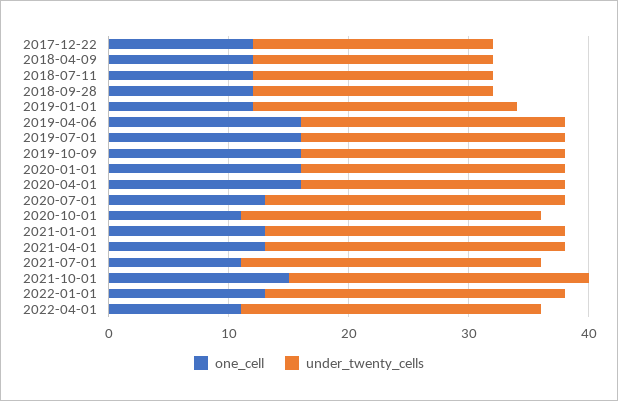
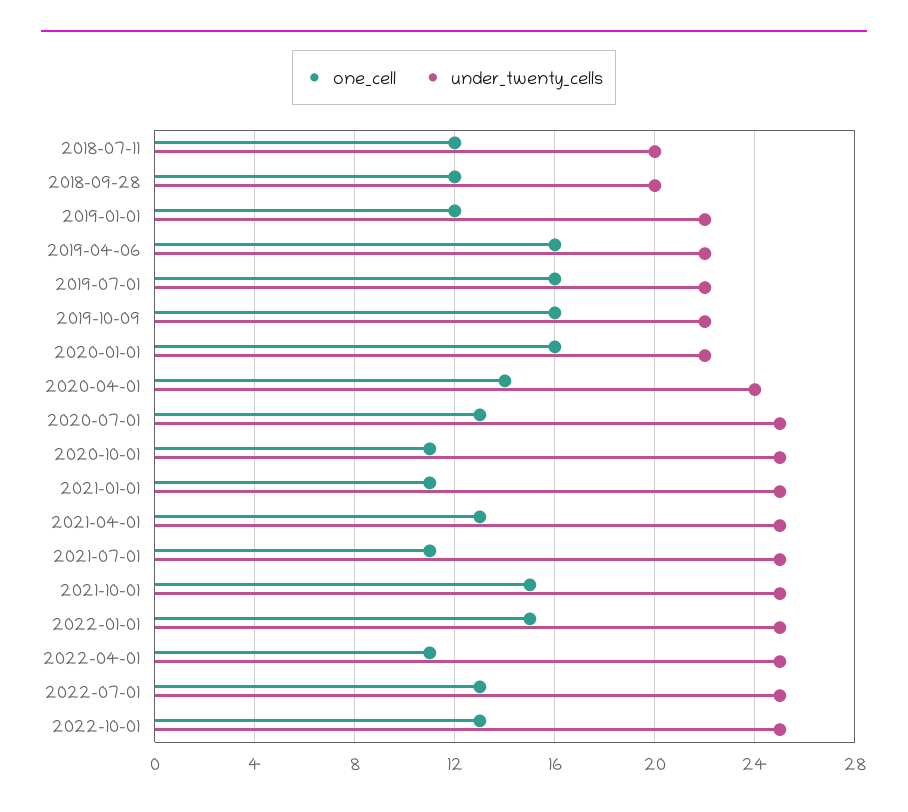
one_cell, 2017-12-22: 12 -> none
under_twenty_cells, 2017-12-22: 20 -> none
one_cell, 2018-04-09: 12 -> none
under_twenty_cells, 2018-04-09: 20 -> none
one_cell, 2020-04-01: 16 -> 14
under_twenty_cells, 2020-04-01: 22 -> 24
one_cell, 2021-01-01: 13 -> 11
one_cell, 2022-01-01: 13 -> 15
one_cell, 2022-07-01: none -> 13
under_twenty_cells, 2022-07-01: none -> 25
one_cell, 2022-10-01: none -> 13
under_twenty_cells, 2022-10-01: none -> 25

